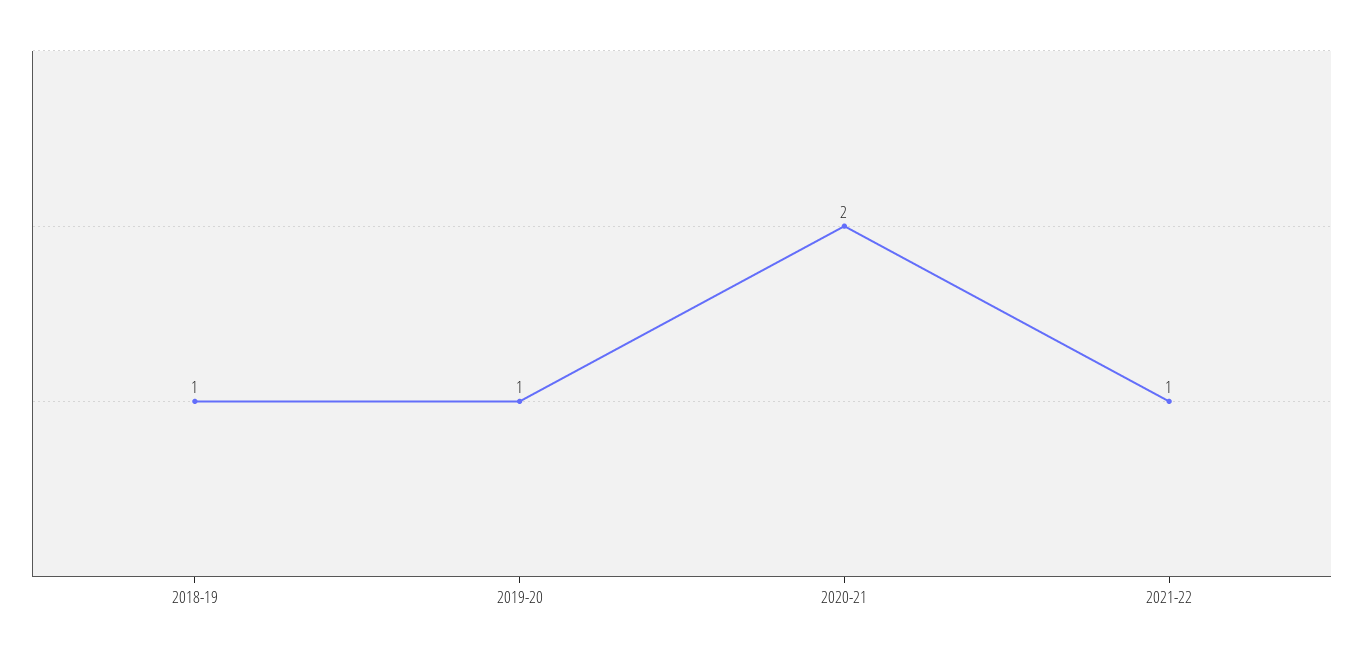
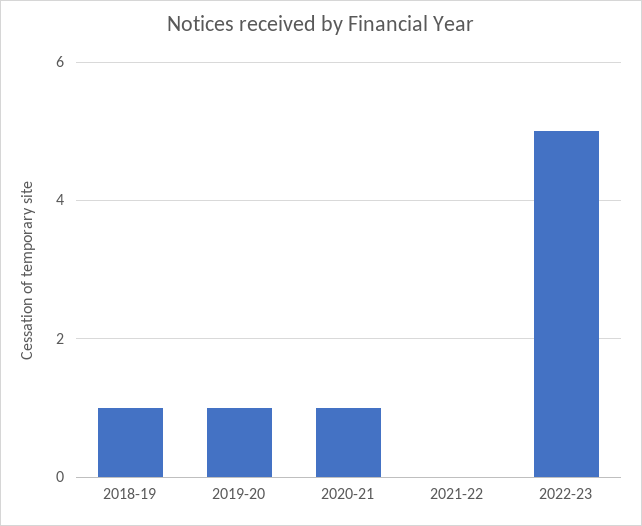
2020-21: 2 -> 1
2021-22: 1 -> 0
2022-23: none -> 5

